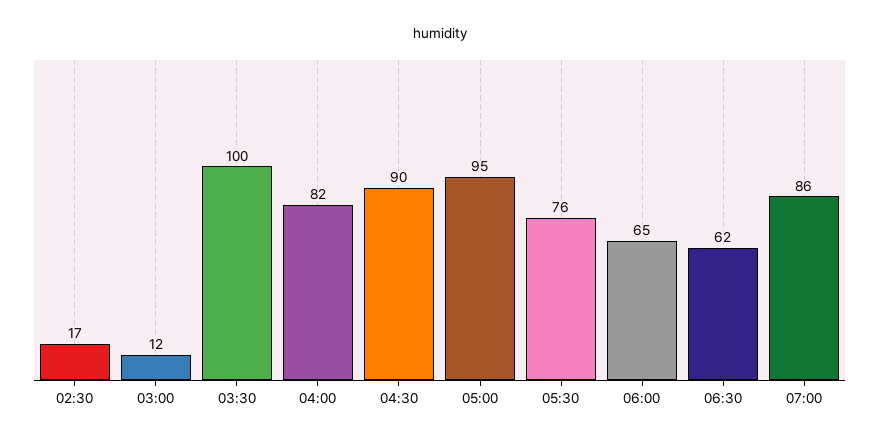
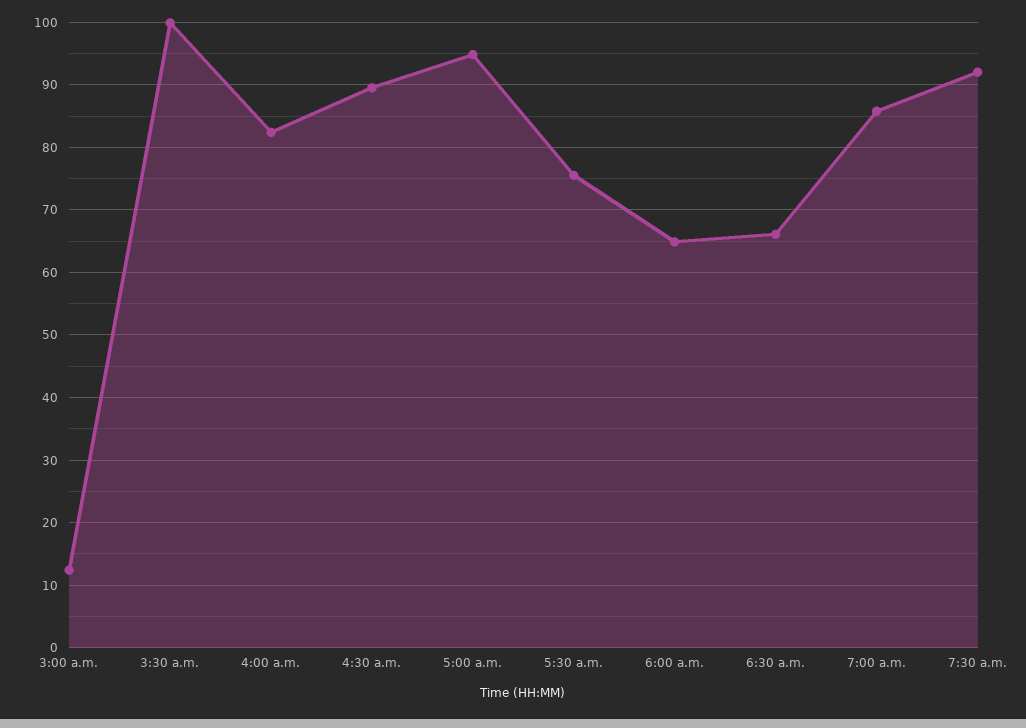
02:30: 17 -> none
06:30: 62 -> 66
7:30 a.m.: none -> 92

